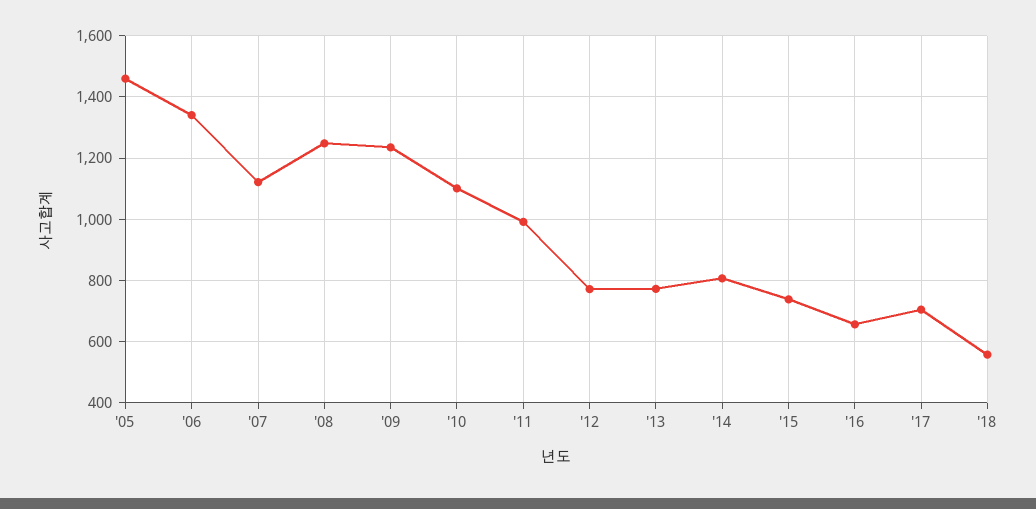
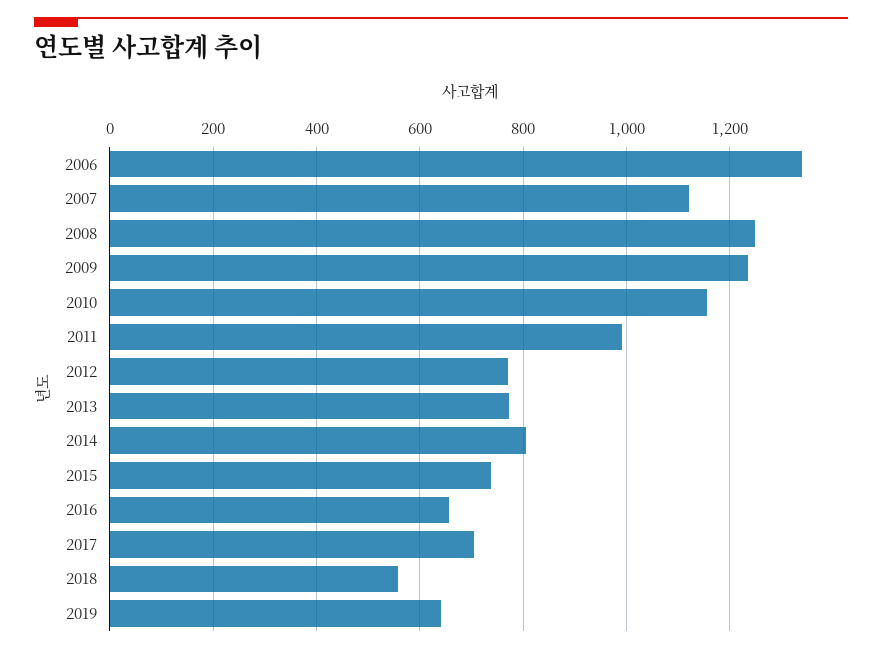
'05: 1460 -> none
'10: 1100 -> 1160
2019: none -> 640

